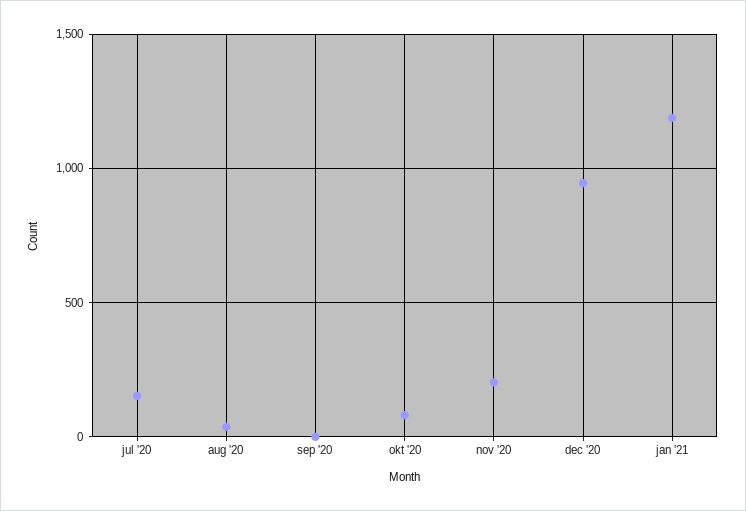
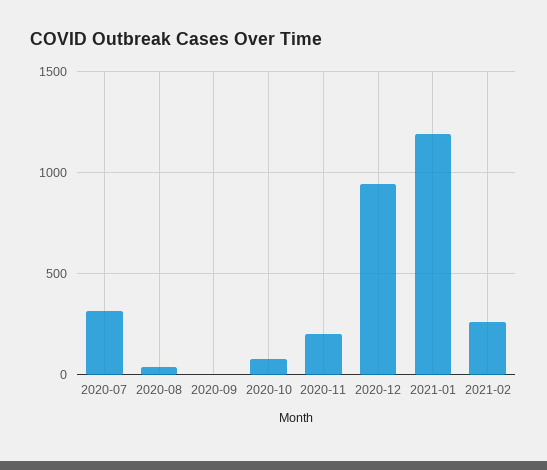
jul '20: 150 -> 300
2021-02: none -> 250

